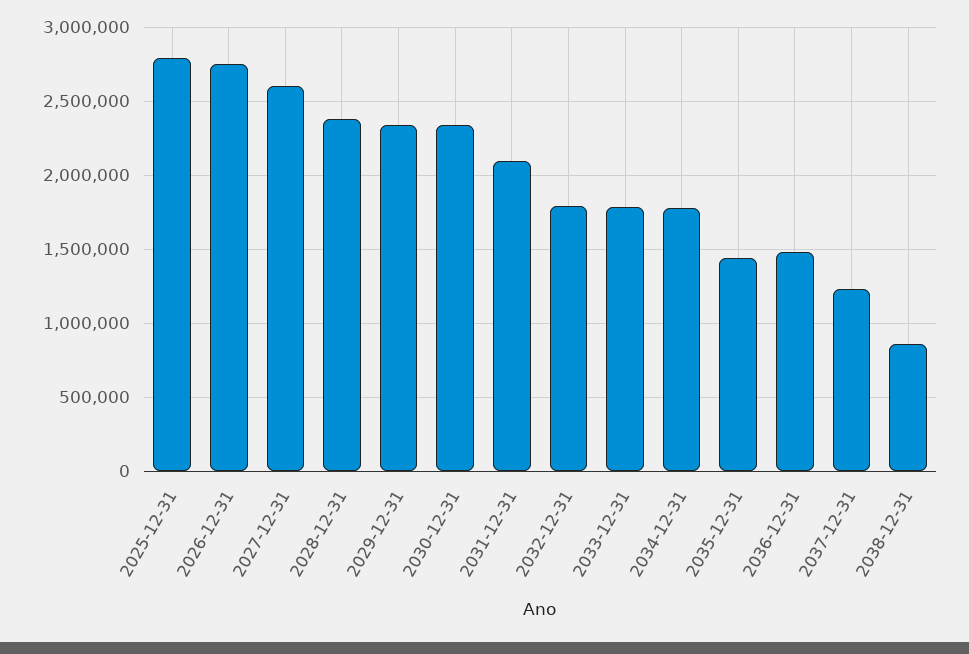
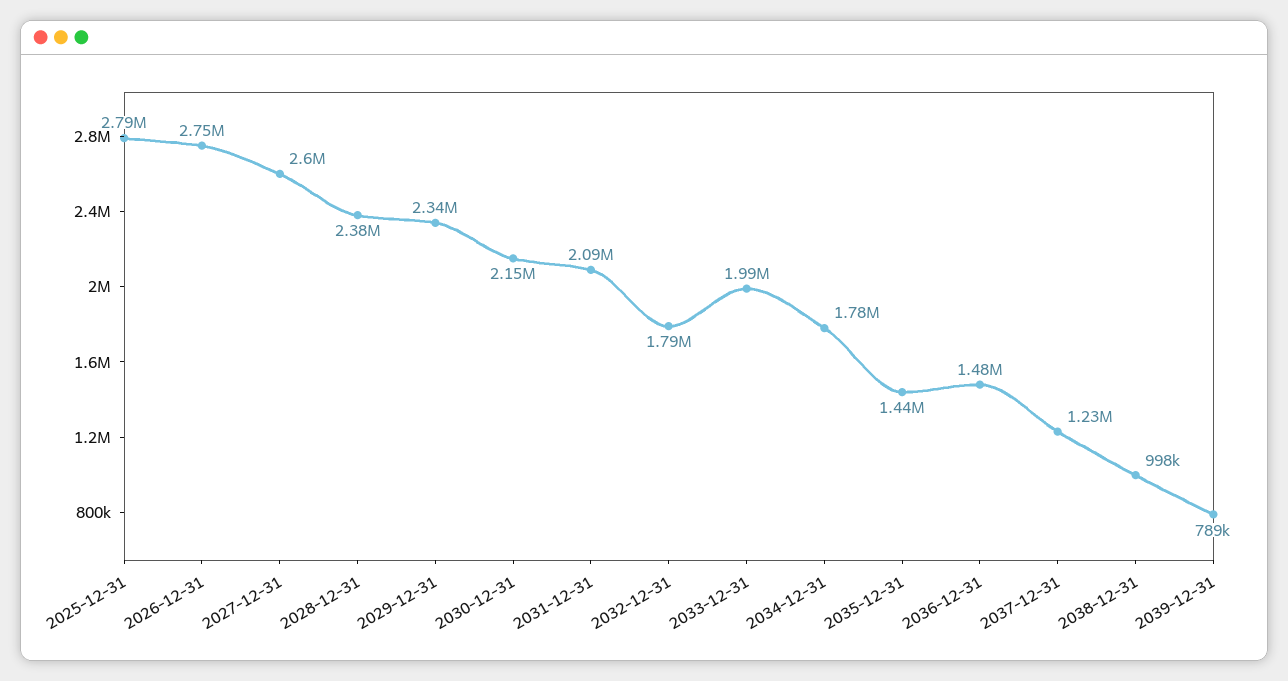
2030-12-31: 2350000 -> 2150000
2033-12-31: 1800000 -> 1990000
2038-12-31: 850000 -> 998000
2039-12-31: none -> 789000

